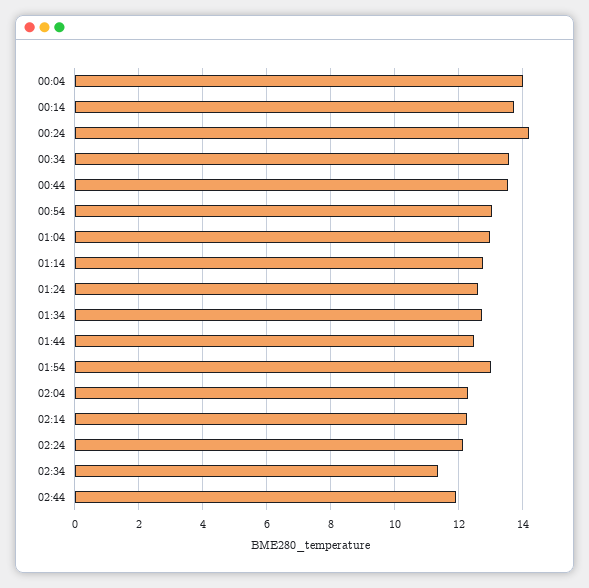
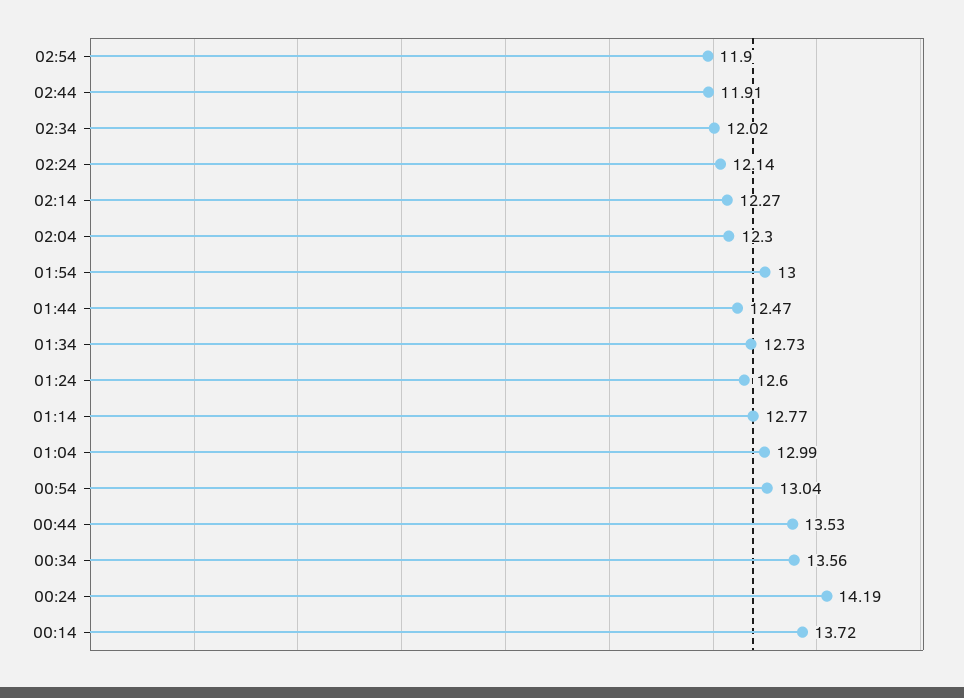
00:04: 14 -> none
02:34: 11.4 -> 12.02
02:54: none -> 11.9

